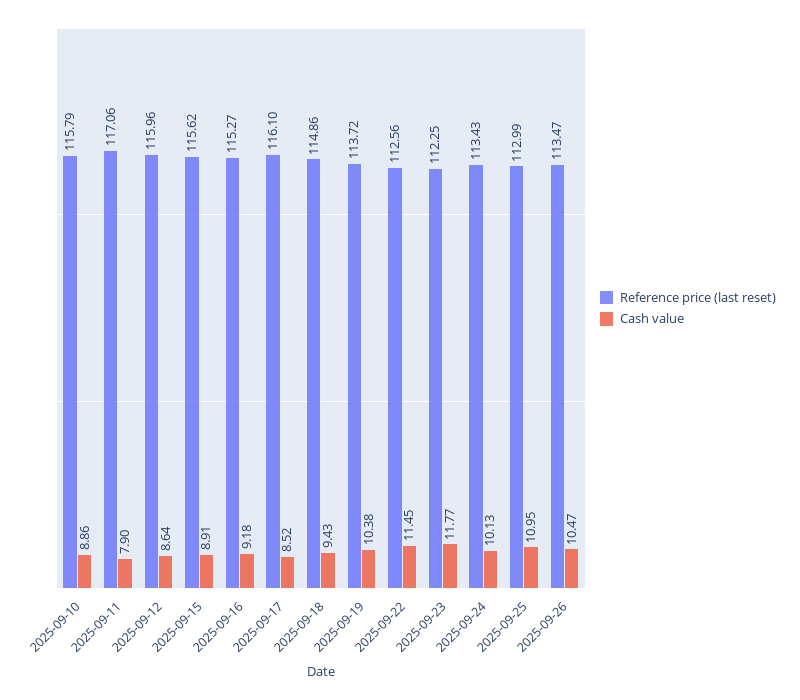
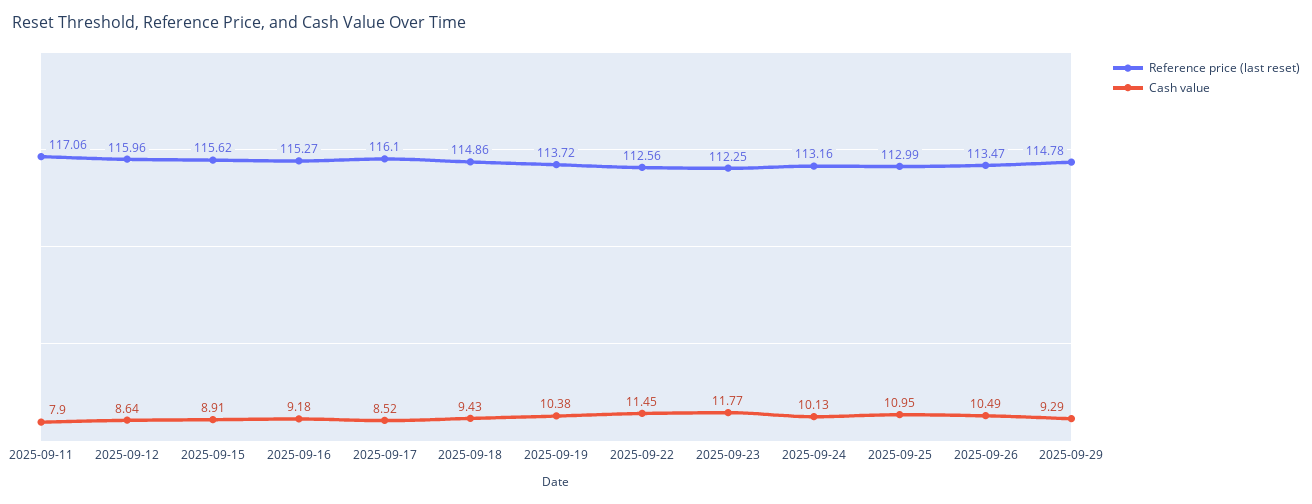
Reference price (last reset), 2025-09-10: 115.79 -> none
Cash value, 2025-09-10: 8.86 -> none
Reference price (last reset), 2025-09-24: 113.43 -> 113.16
Cash value, 2025-09-26: 10.47 -> 10.49
Reference price (last reset), 2025-09-29: none -> 114.78
Cash value, 2025-09-29: none -> 9.29

